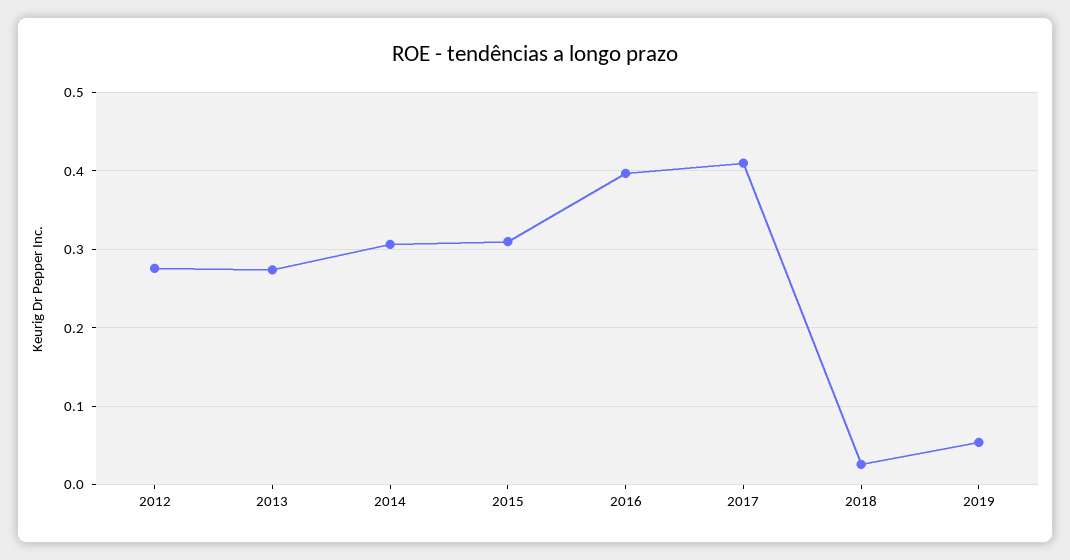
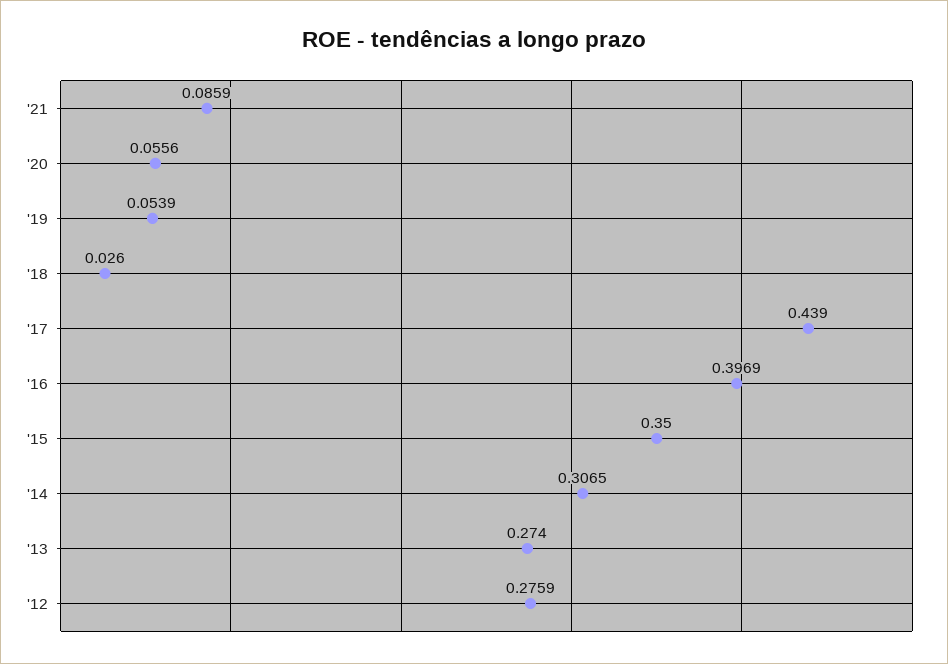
2015: 0.31 -> 0.35
2017: 0.41 -> 0.439
'21: none -> 0.0859
'20: none -> 0.0556

